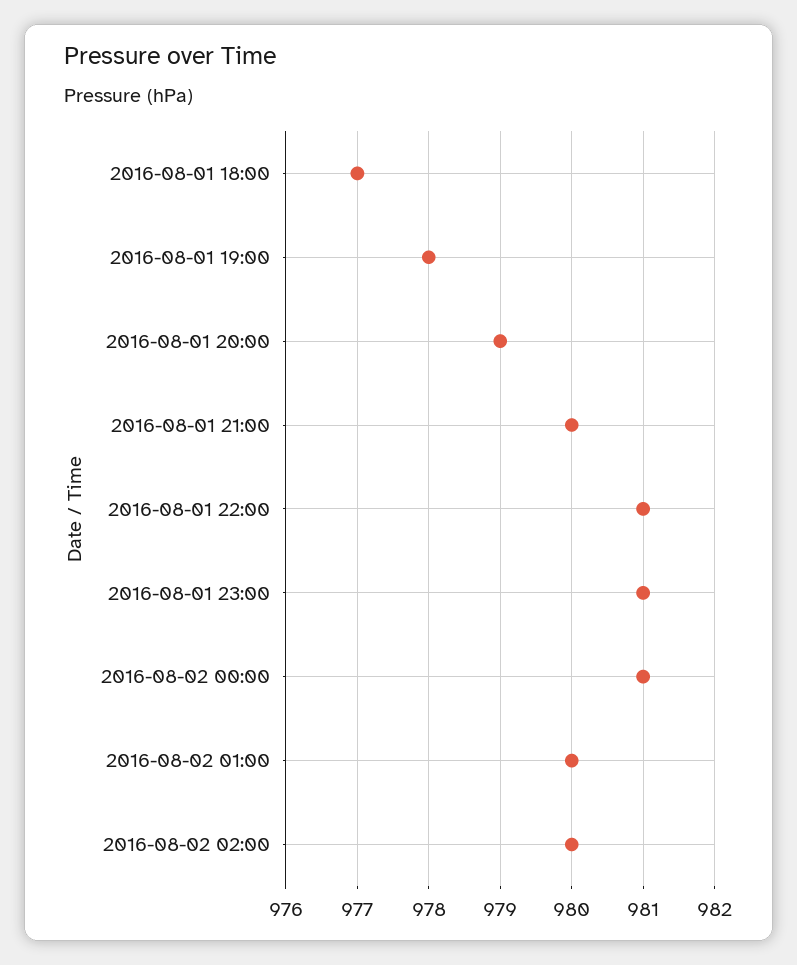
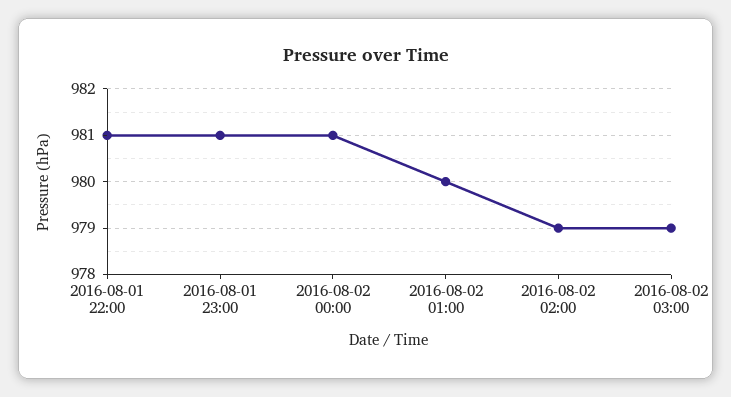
2016-08-01 18:00: 977 -> none
2016-08-01 19:00: 978 -> none
2016-08-01 20:00: 979 -> none
2016-08-01 21:00: 980 -> none
2016-08-02 02:00: 980 -> 979
2016-08-02 03:00: none -> 979

